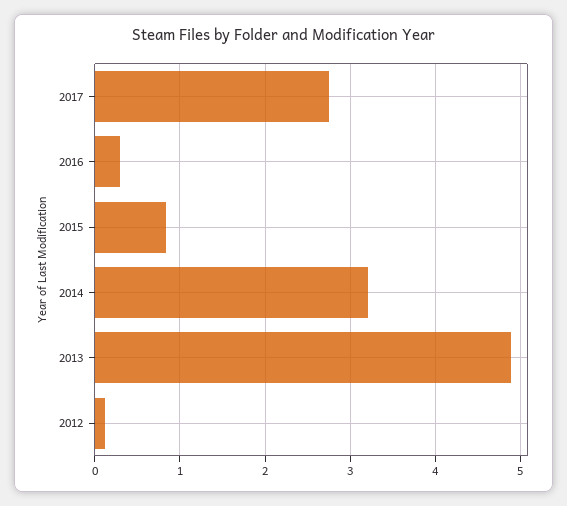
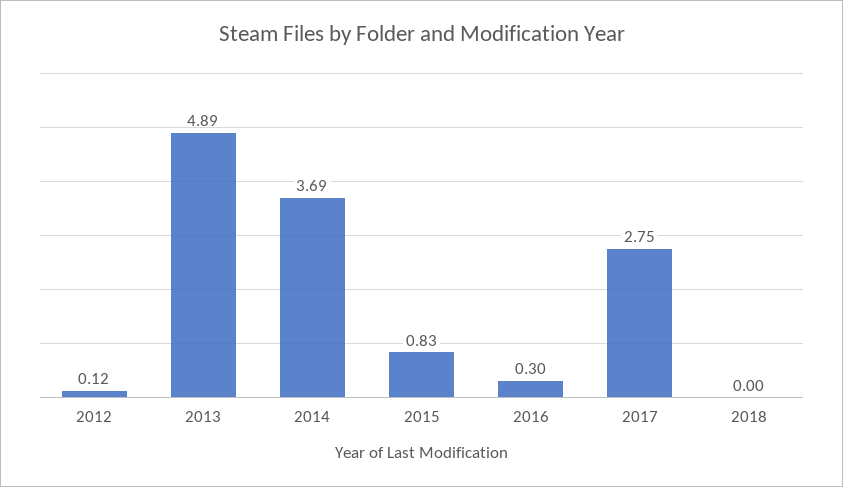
2014: 3.2 -> 3.69
2018: none -> 0

